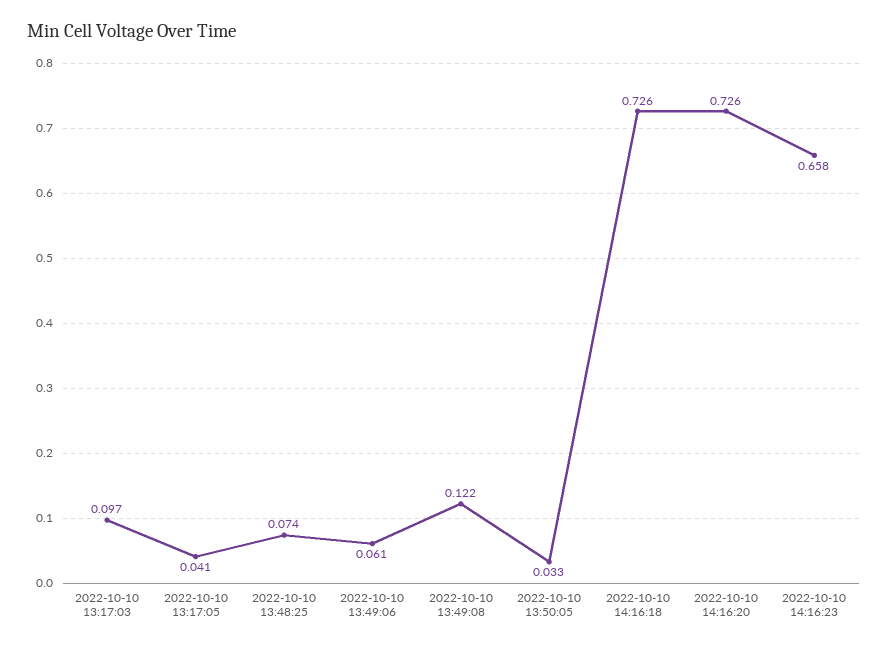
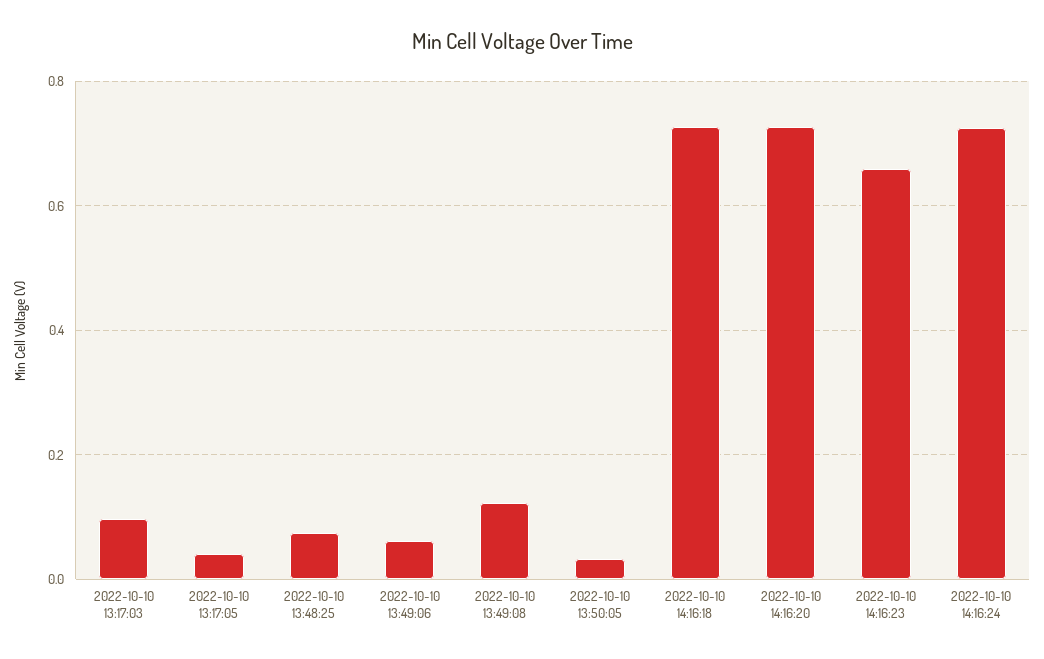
2022-10-10 14:16:24: none -> 0.72

